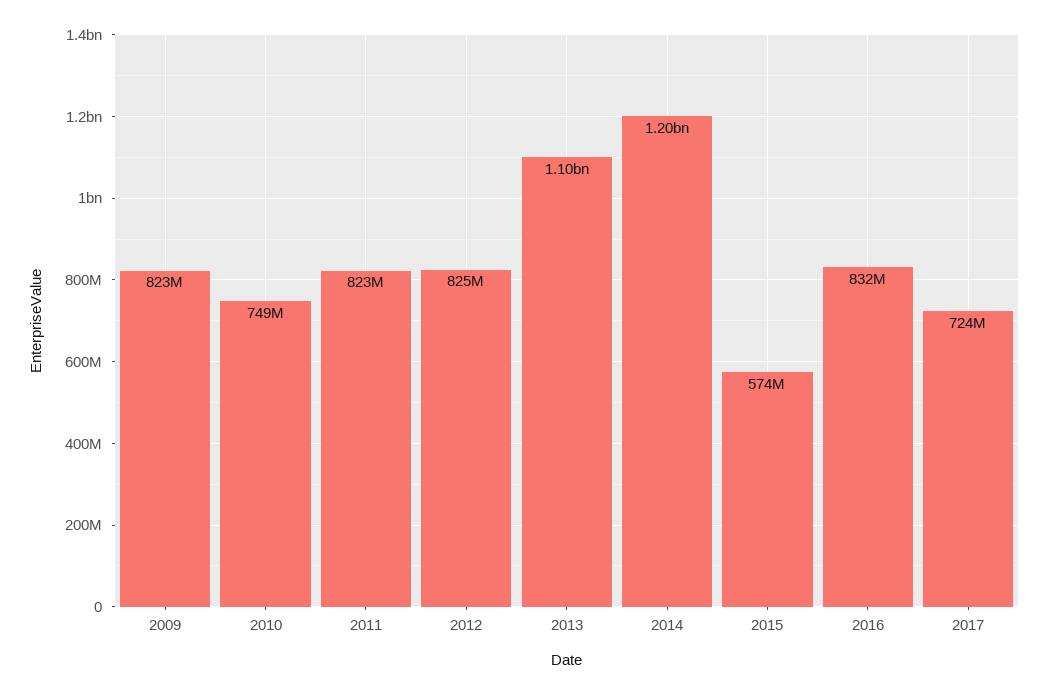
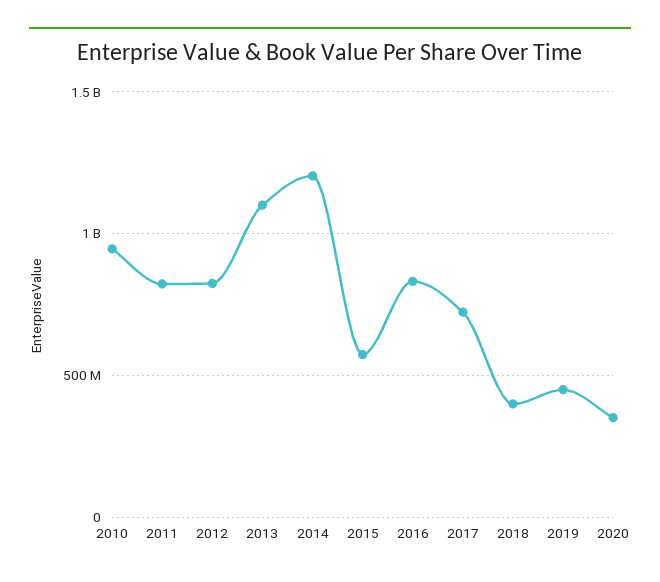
2009: 823000000 -> none
2010: 749000000 -> 950000000
2018: none -> 400000000
2019: none -> 450000000
2020: none -> 350000000

